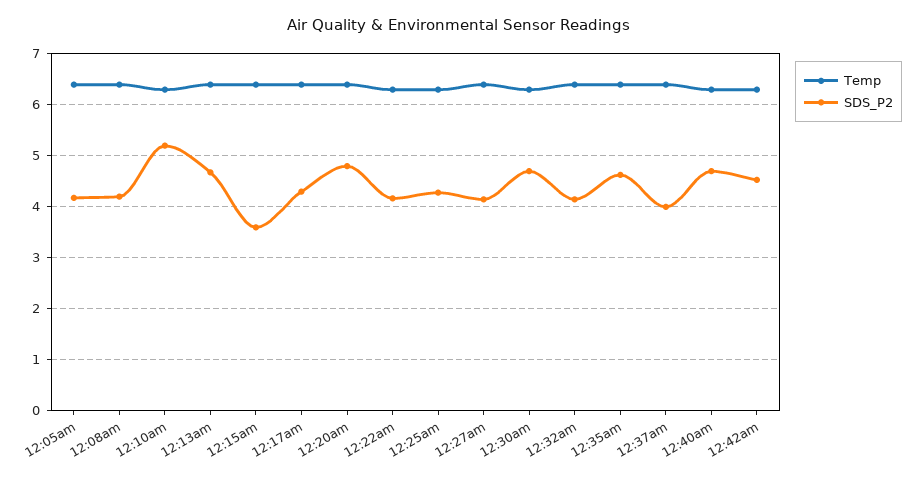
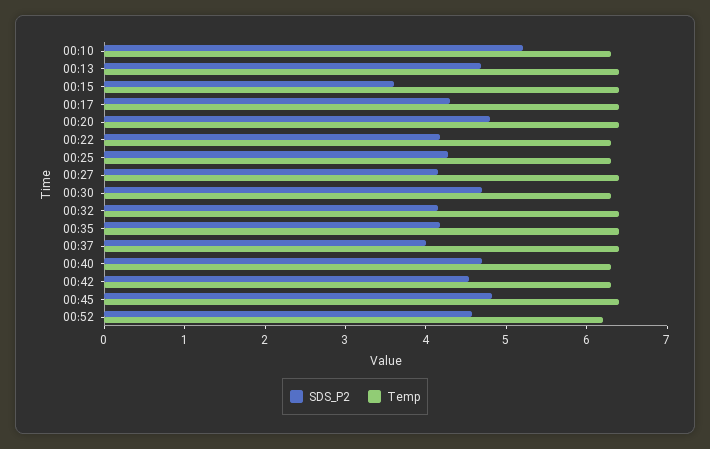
Temp, 12:05am: 6.4 -> none
SDS_P2, 12:05am: 4.2 -> none
Temp, 12:08am: 6.4 -> none
SDS_P2, 12:08am: 4.2 -> none
SDS_P2, 12:35am: 4.6 -> 4.2
SDS_P2, 00:45: none -> 4.8
Temp, 00:45: none -> 6.4
SDS_P2, 00:52: none -> 4.6
Temp, 00:52: none -> 6.2

